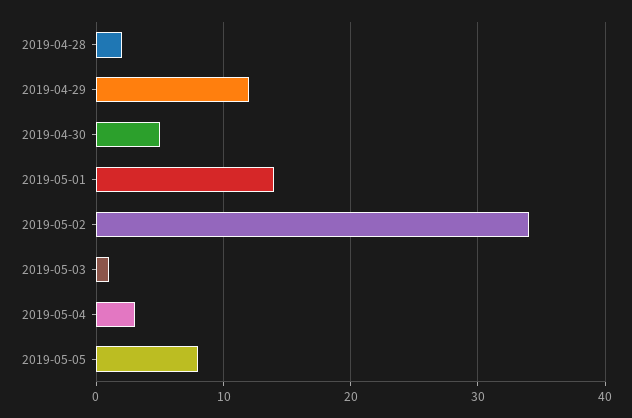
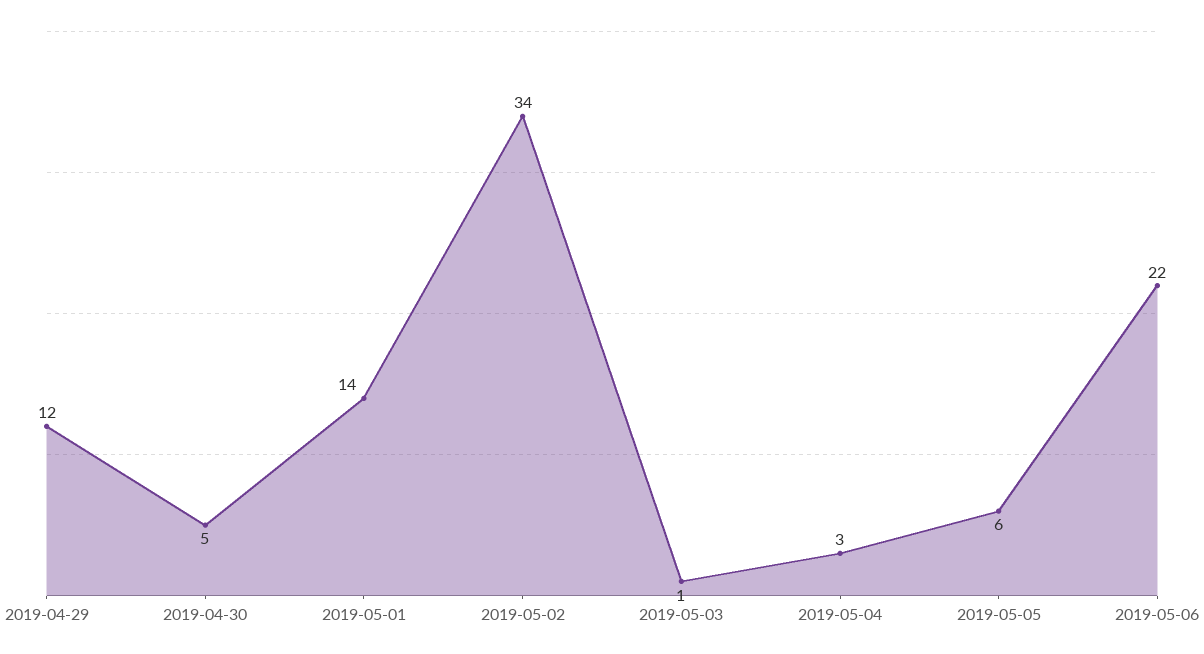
2019-04-28: 2 -> none
2019-05-05: 8 -> 6
2019-05-06: none -> 22

